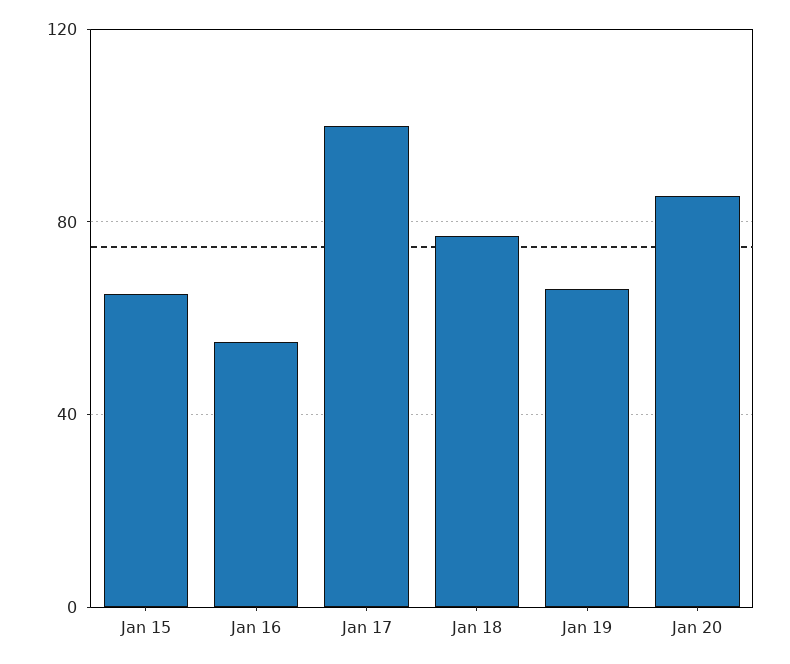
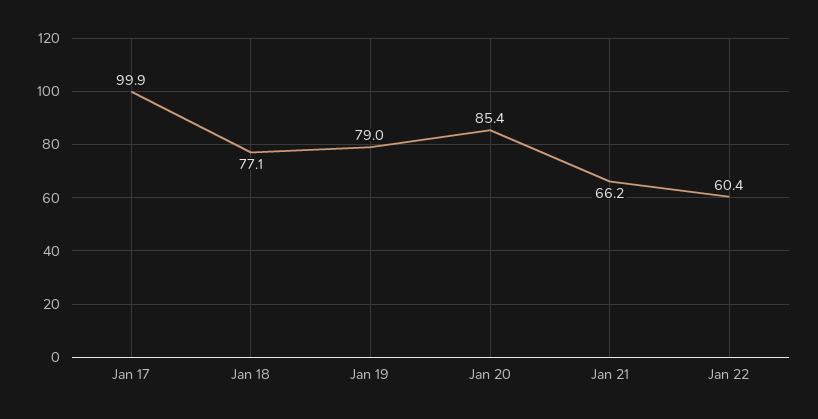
Jan 15: 65 -> none
Jan 16: 55 -> none
Jan 19: 65 -> 79
Jan 21: none -> 66.2
Jan 22: none -> 60.4

